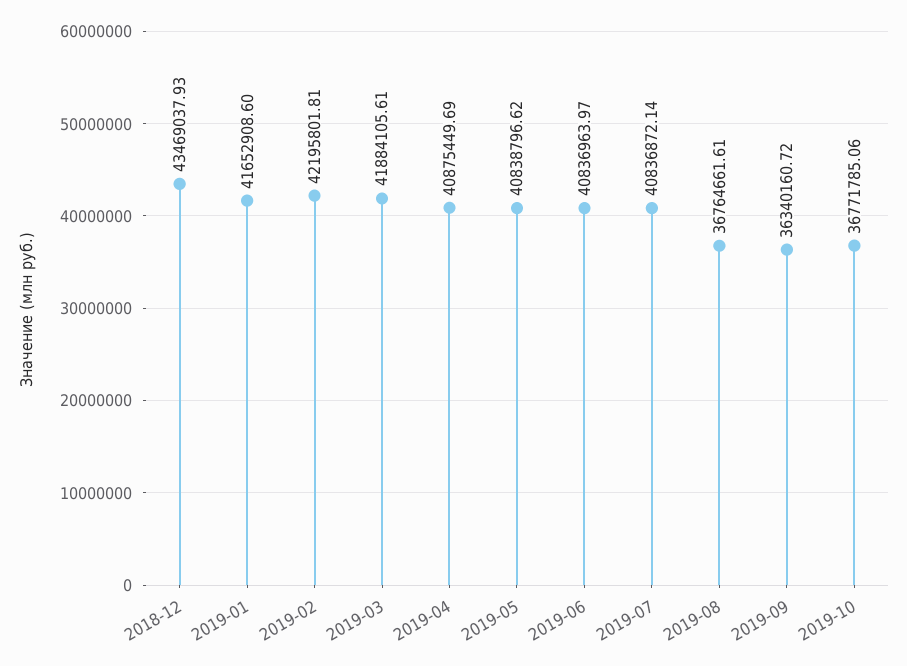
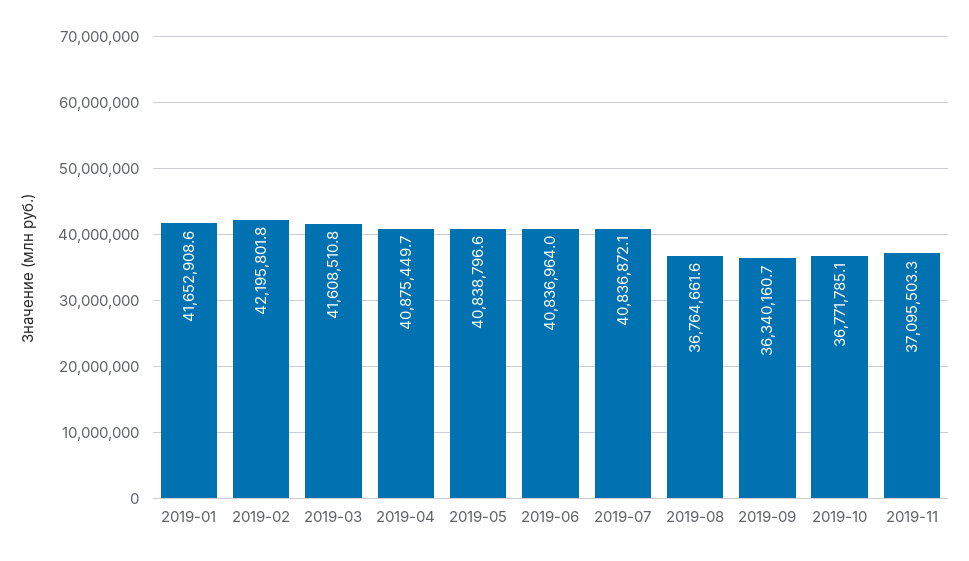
2018-12: 43469037.93 -> none
2019-03: 41884105.61 -> 41608510.8
2019-11: none -> 37095503.3

